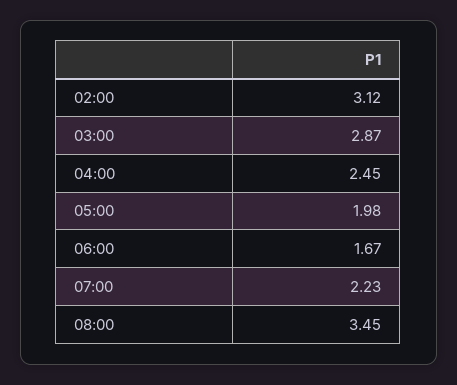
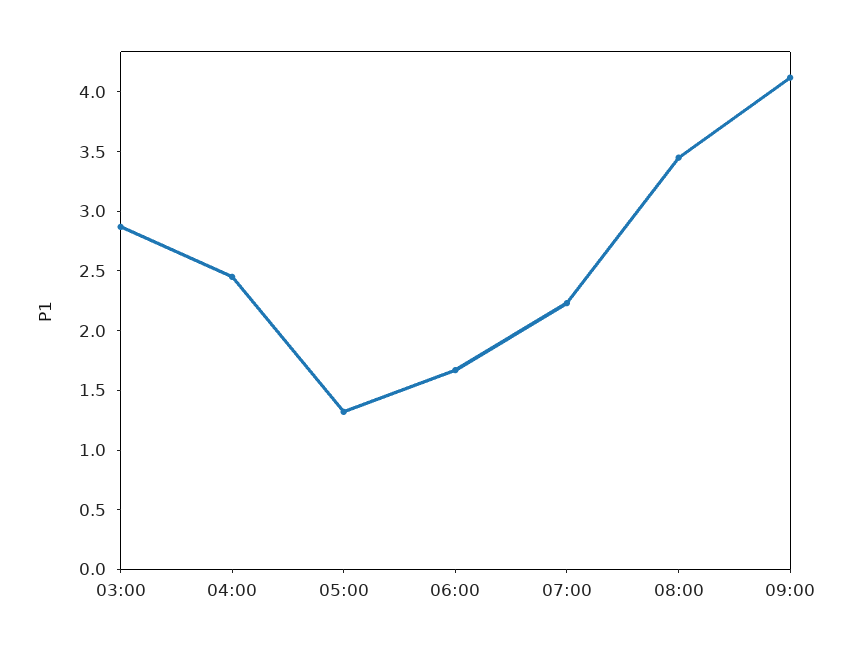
02:00: 3.12 -> none
05:00: 1.98 -> 1.3
09:00: none -> 4.1

